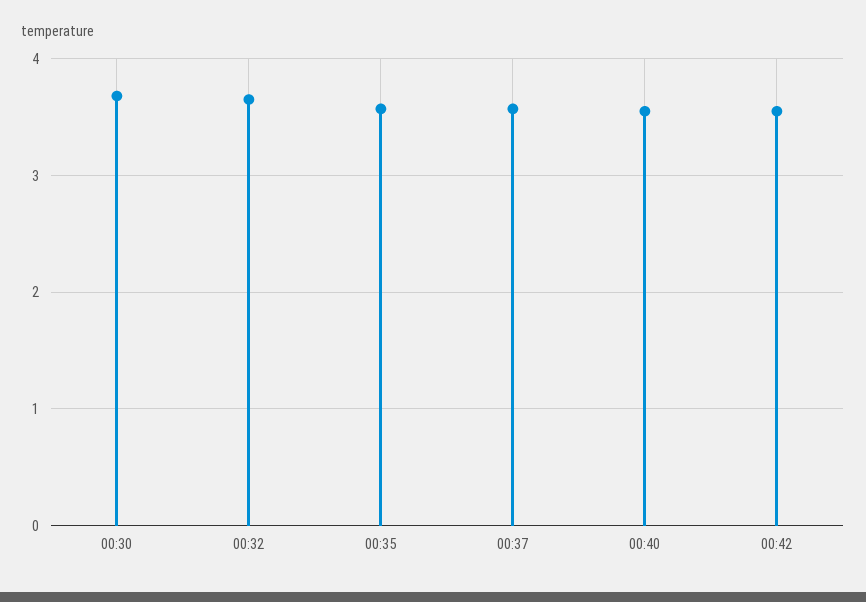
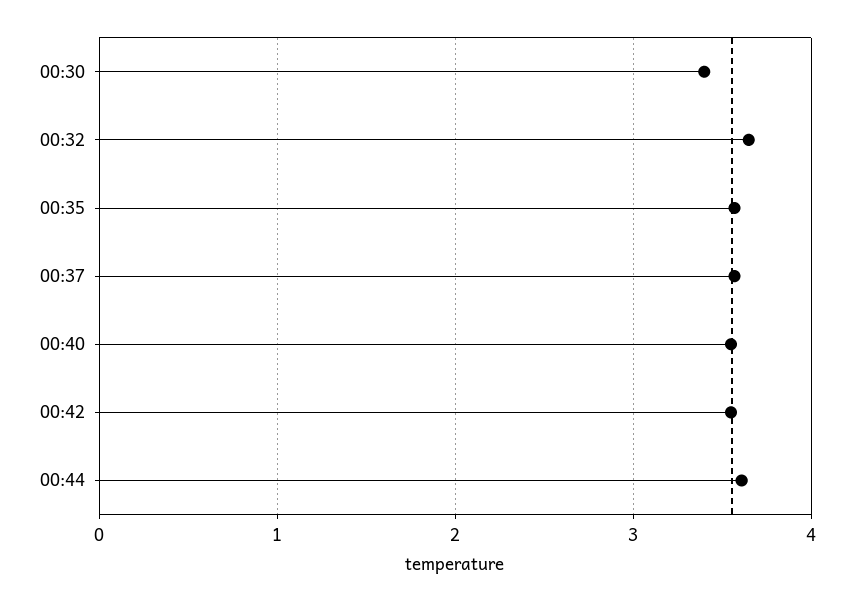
00:30: 3.7 -> 3.4
00:44: none -> 3.6

